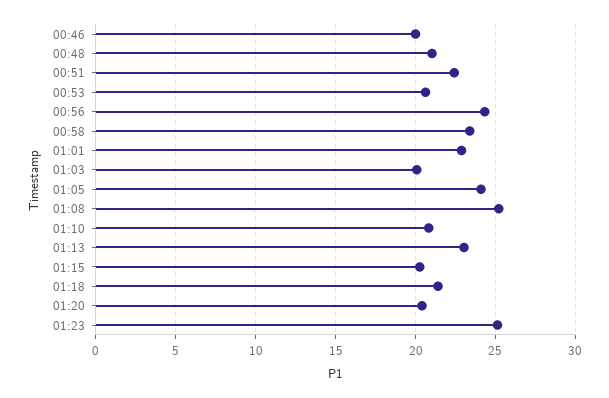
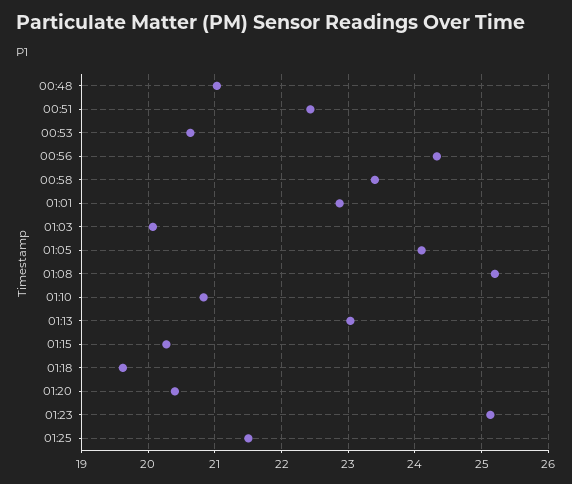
00:46: 20 -> none
01:18: 21.5 -> 19.6
01:25: none -> 21.5

